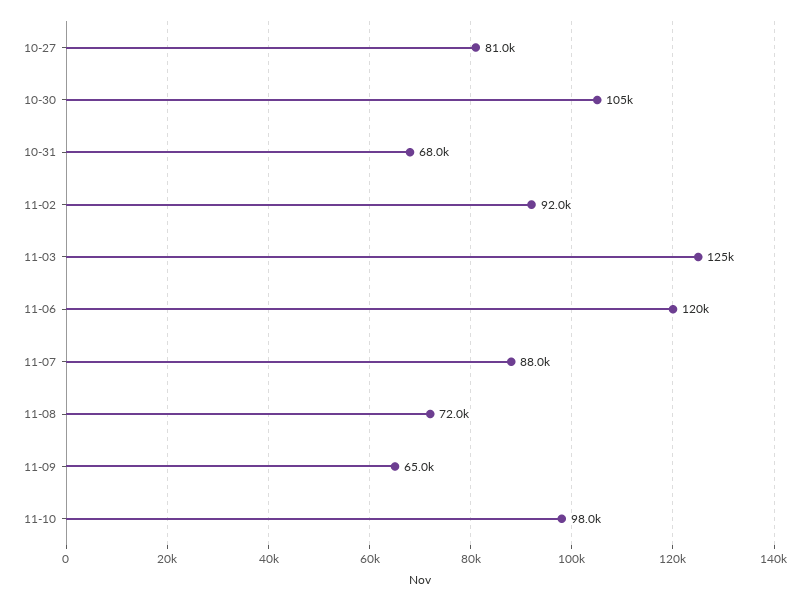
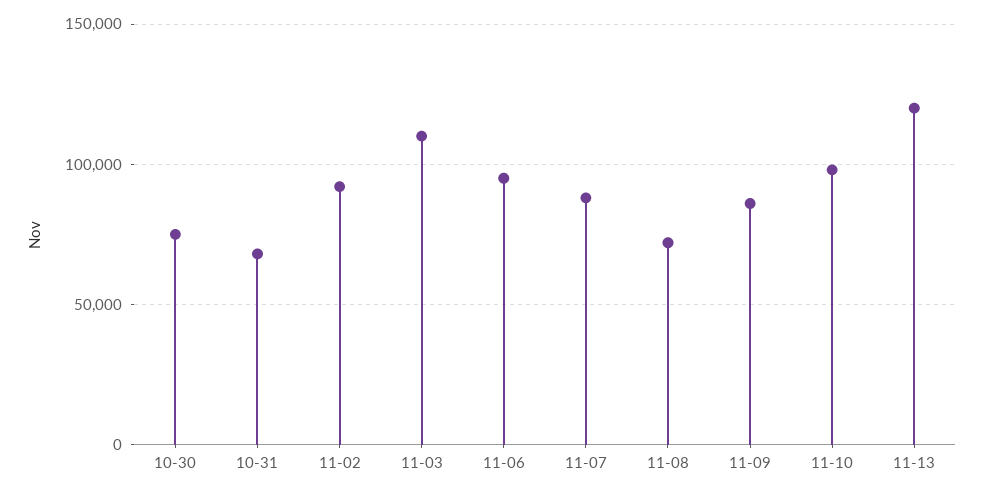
10-27: 81000 -> none
10-30: 105000 -> 75000
11-03: 125000 -> 110000
11-06: 120000 -> 95000
11-09: 65000 -> 85000
11-13: none -> 120000

